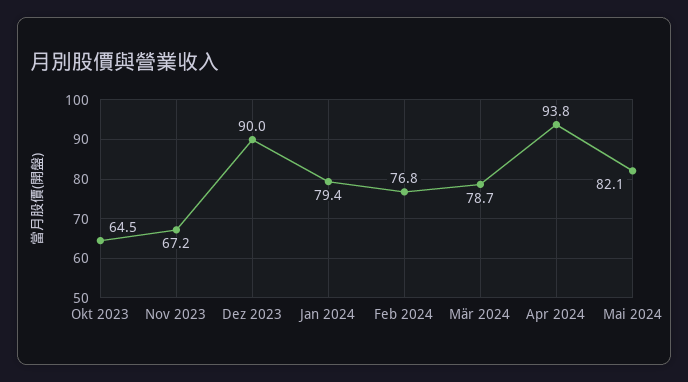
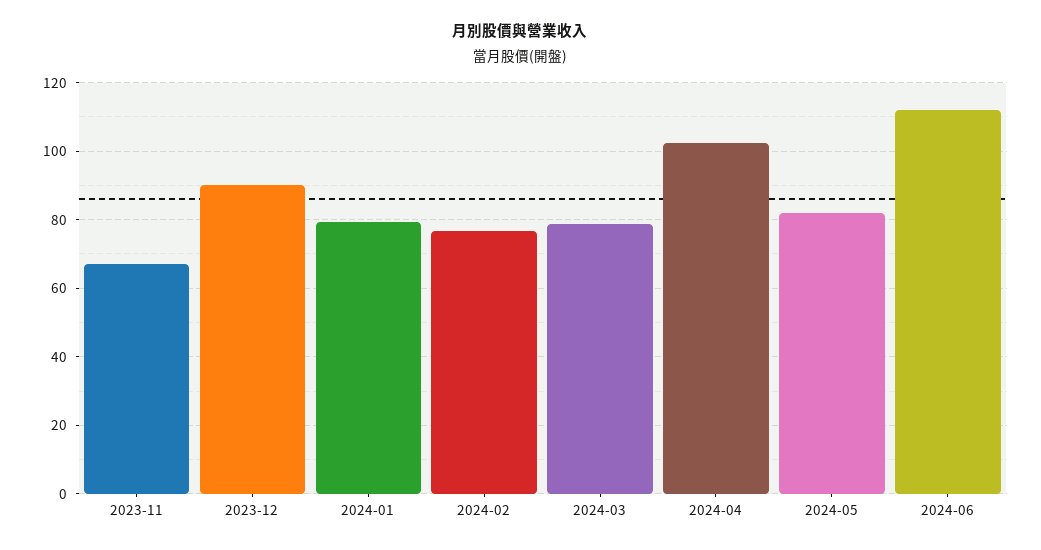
Okt 2023: 64.5 -> none
Apr 2024: 93.8 -> 102
2024-06: none -> 112

